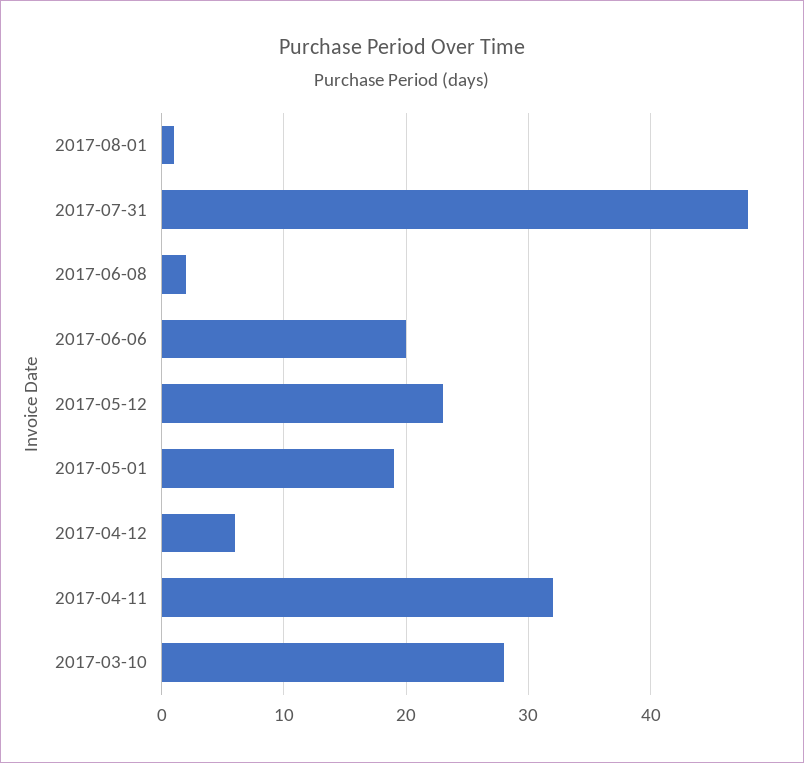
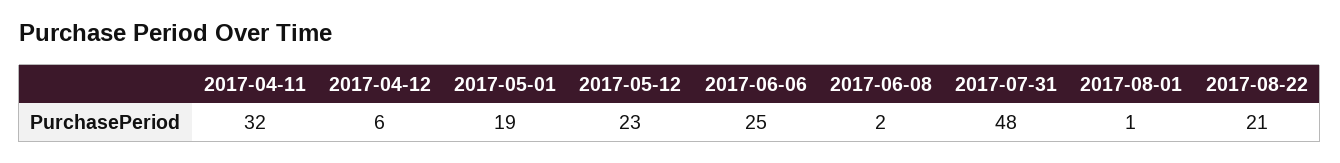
2017-06-06: 20 -> 25
2017-03-10: 28 -> none
2017-08-22: none -> 21

